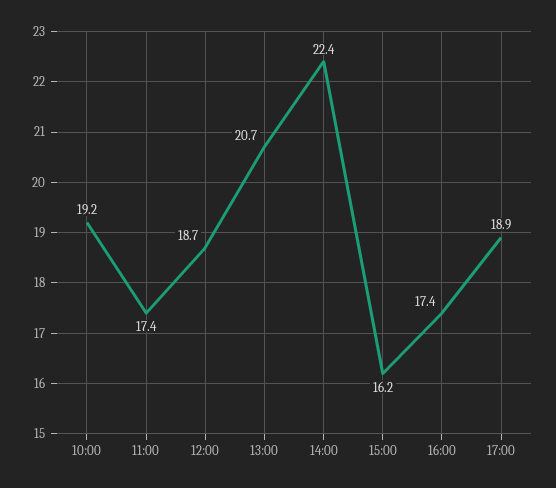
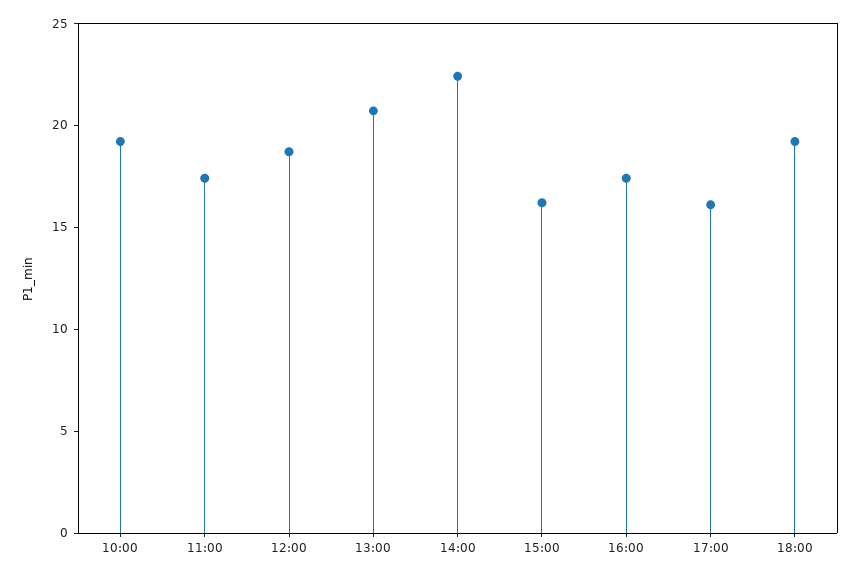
17:00: 18.9 -> 16
18:00: none -> 19

